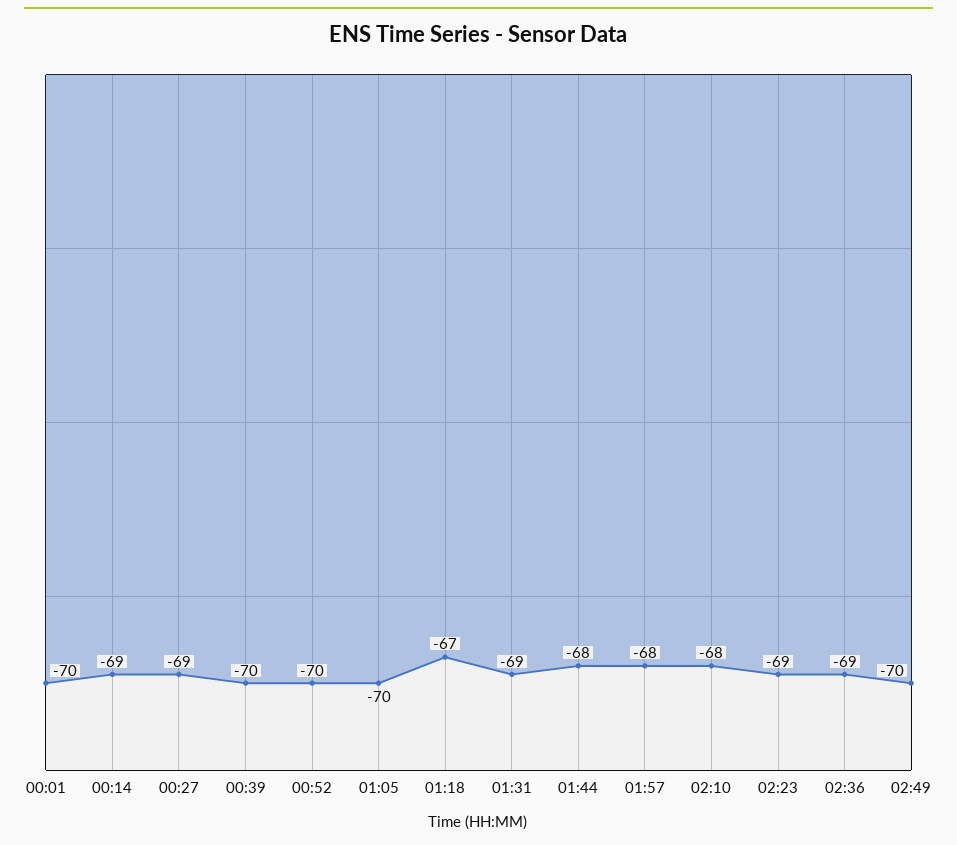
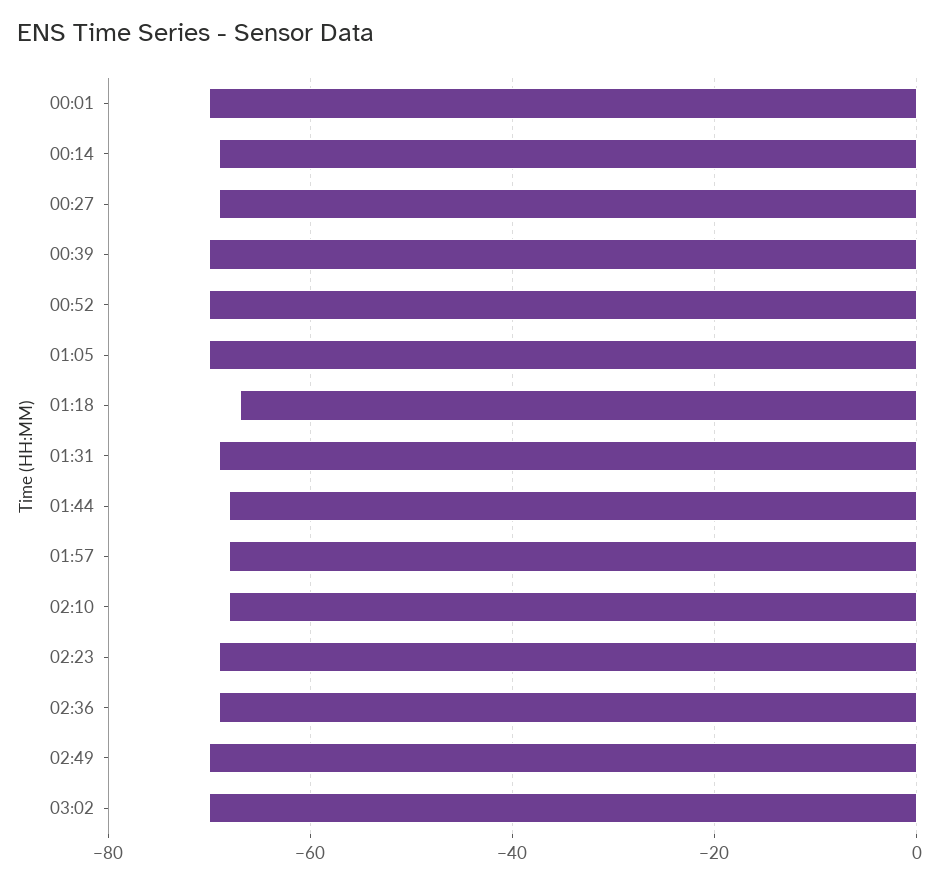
03:02: none -> -70

